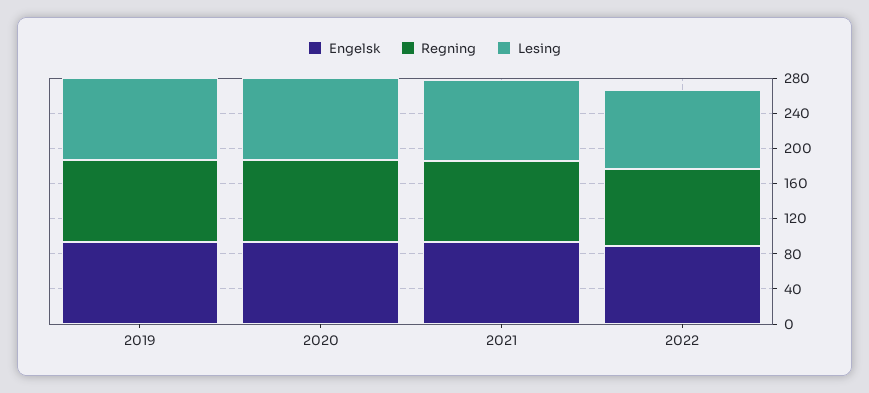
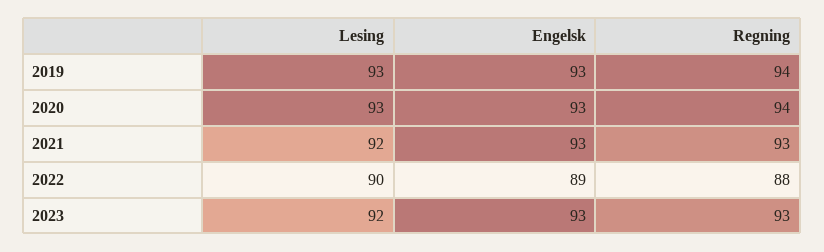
Lesing, 2023: none -> 92
Engelsk, 2023: none -> 93
Regning, 2023: none -> 93

